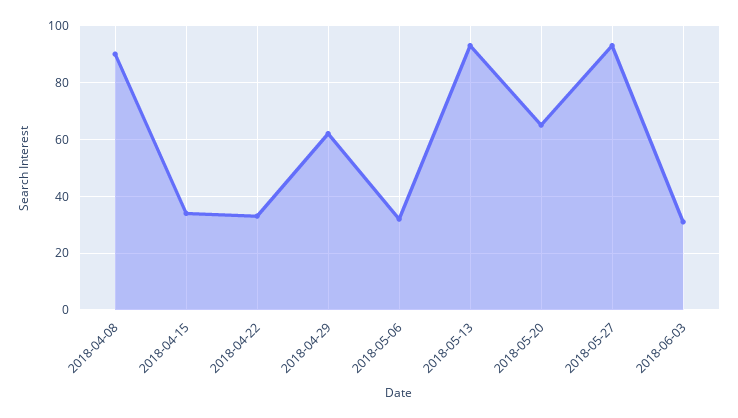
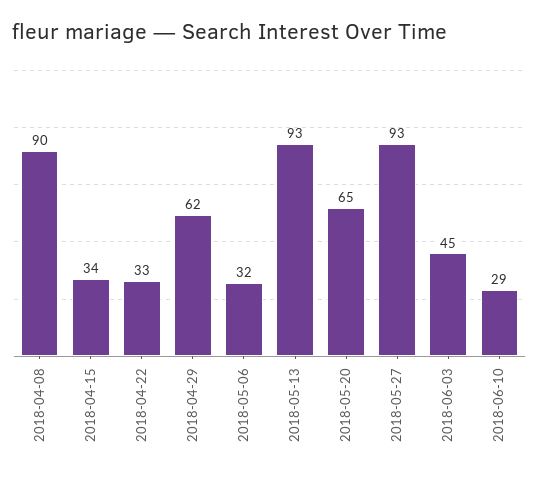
2018-06-03: 30 -> 45
2018-06-10: none -> 29

